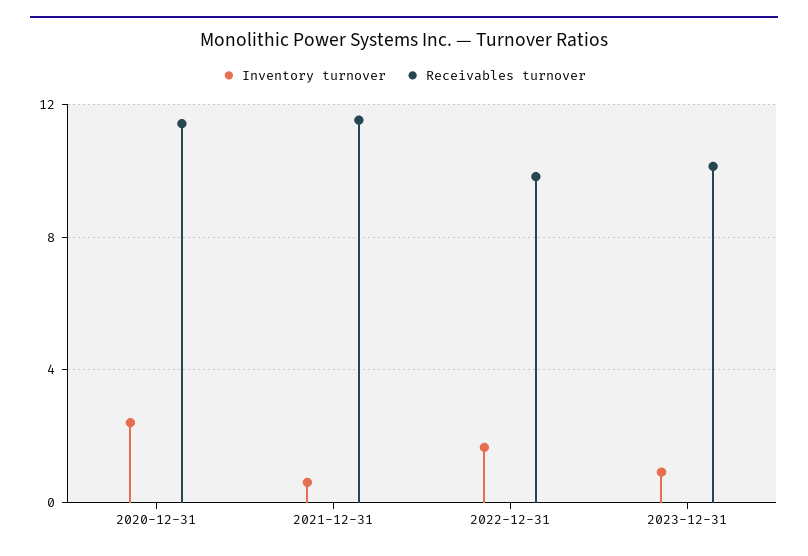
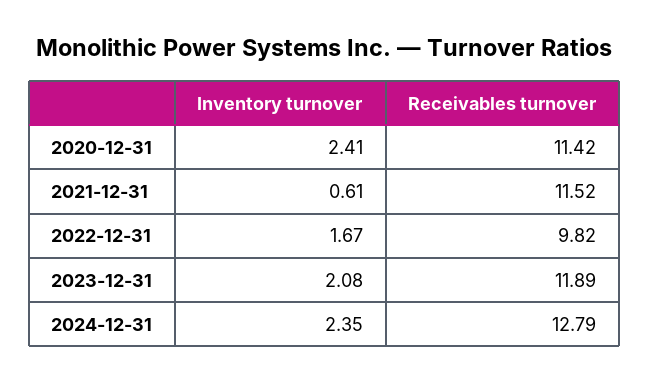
Inventory turnover, 2023-12-31: 1 -> 2.08
Receivables turnover, 2023-12-31: 10 -> 11.89
Inventory turnover, 2024-12-31: none -> 2.35
Receivables turnover, 2024-12-31: none -> 12.79

